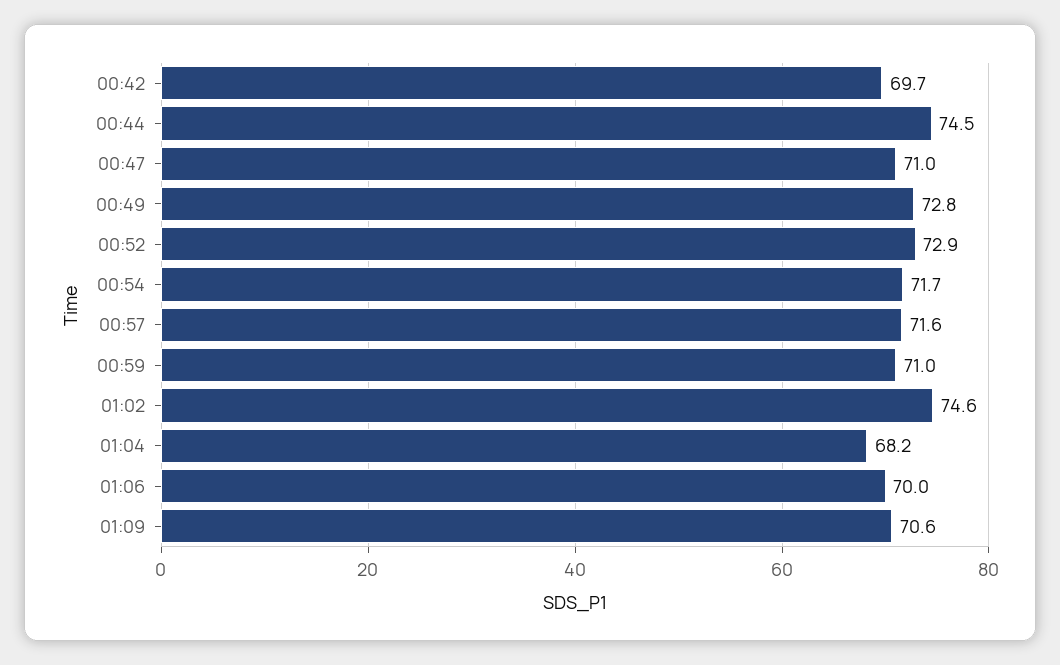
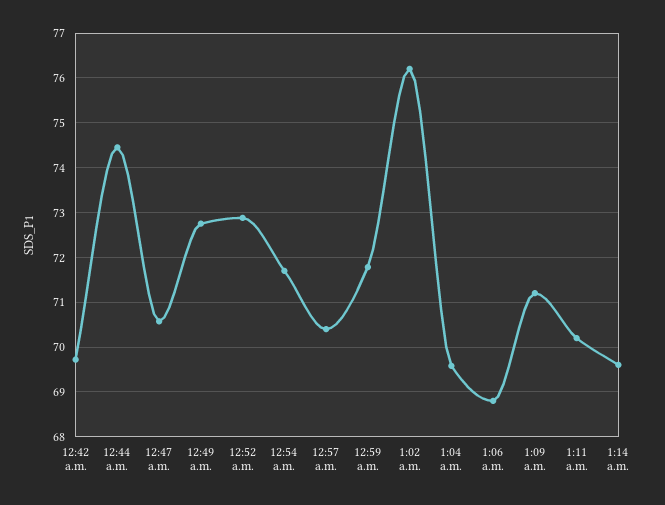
00:47: 71 -> 70.6
00:57: 71.6 -> 70.4
00:59: 71 -> 71.8
01:02: 74.6 -> 76.2
01:04: 68.2 -> 69.6
01:06: 70 -> 68.8
01:09: 70.6 -> 71.2
1:11 a.m.: none -> 70.2
1:14 a.m.: none -> 69.6

